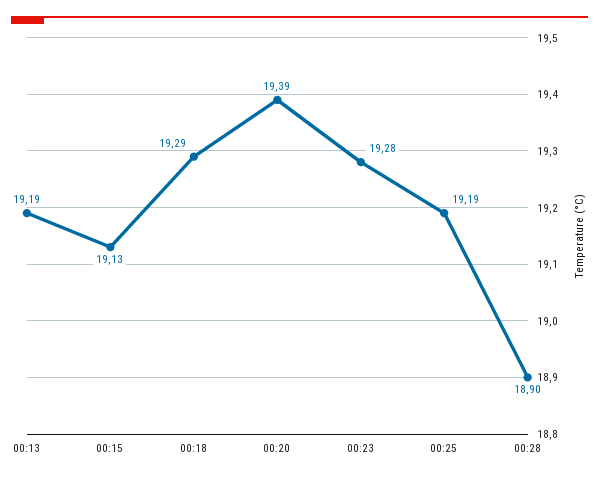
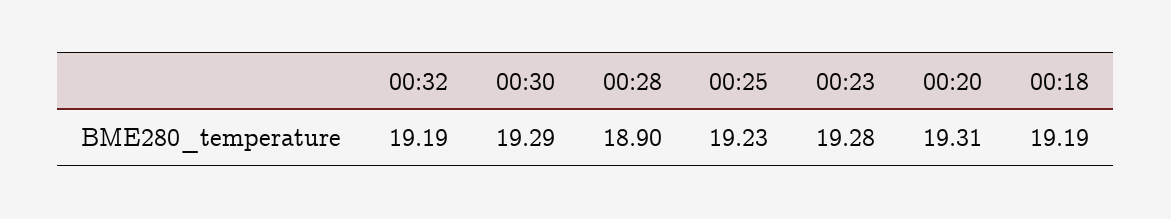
00:13: 19.19 -> none
00:15: 19.13 -> none
00:18: 19.29 -> 19.19
00:20: 19.39 -> 19.31
00:25: 19.19 -> 19.23
00:32: none -> 19.19
00:30: none -> 19.29

